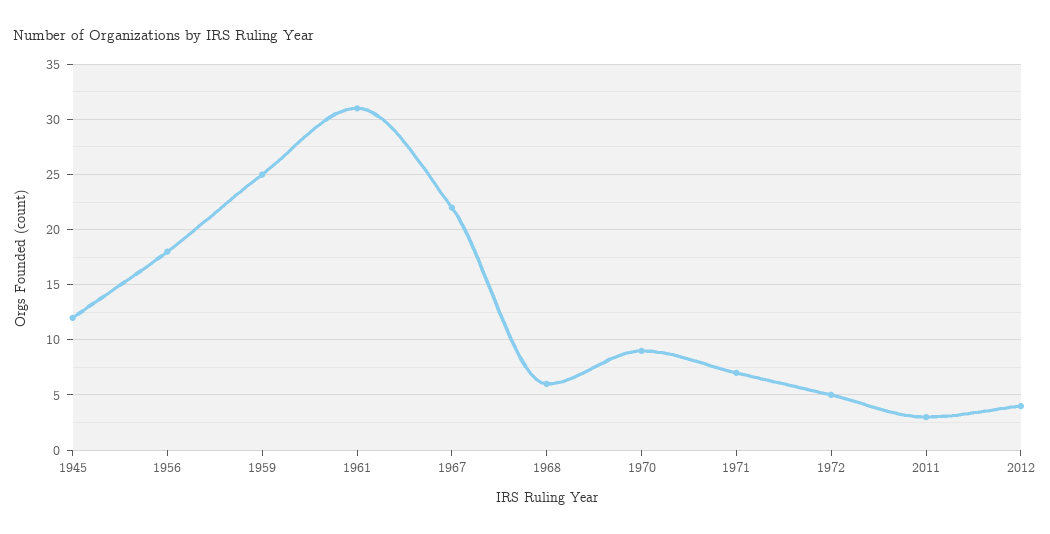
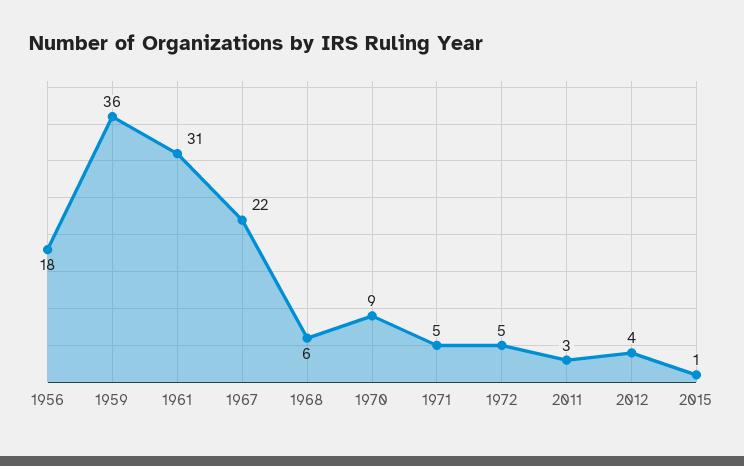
1945: 12 -> none
1959: 25 -> 36
1971: 7 -> 5
2015: none -> 1

